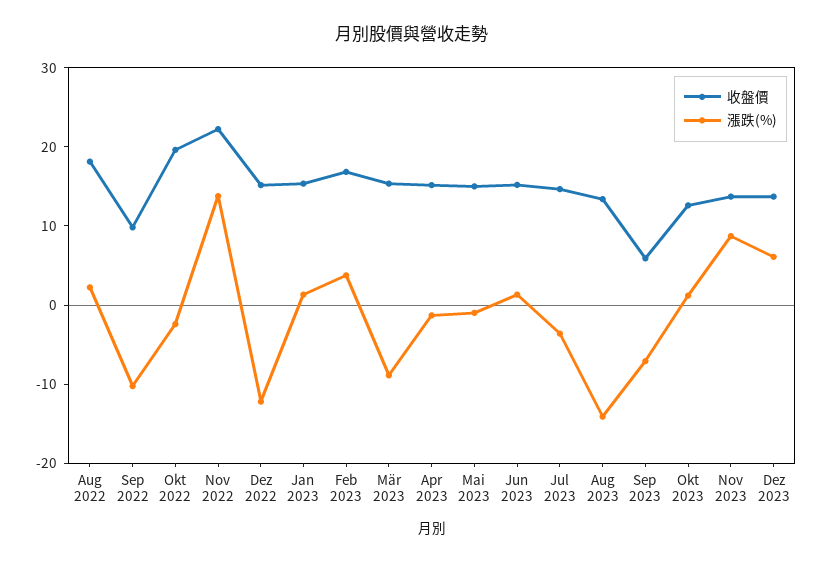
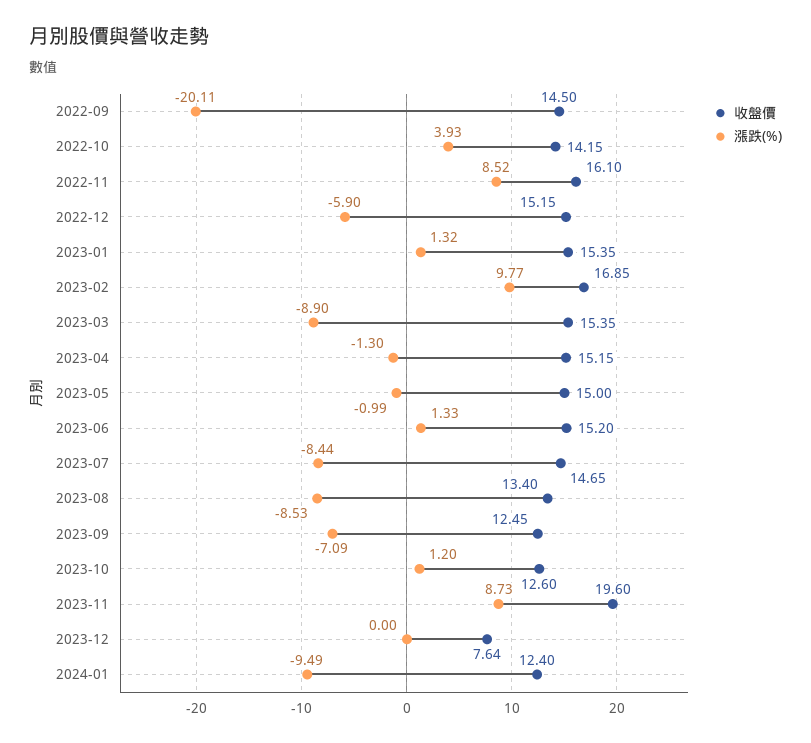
收盤價, Aug 2022: 18 -> none
漲跌(%), Aug 2022: 2 -> none
收盤價, Sep 2022: 10 -> 14.5
漲跌(%), Sep 2022: -10 -> -20.11
收盤價, Okt 2022: 20 -> 14.15
漲跌(%), Okt 2022: -2 -> 3.93
收盤價, Nov 2022: 22 -> 16.1
漲跌(%), Nov 2022: 14 -> 8.52
漲跌(%), Dez 2022: -12 -> -5.9
漲跌(%), Feb 2023: 4 -> 9.77
漲跌(%), Jul 2023: -4 -> -8.44
漲跌(%), Aug 2023: -14 -> -8.53
收盤價, Sep 2023: 6 -> 12.45
收盤價, Nov 2023: 14 -> 19.6
收盤價, Dez 2023: 14 -> 7.64
漲跌(%), Dez 2023: 6 -> 0
收盤價, 2024-01: none -> 12.4
漲跌(%), 2024-01: none -> -9.49

